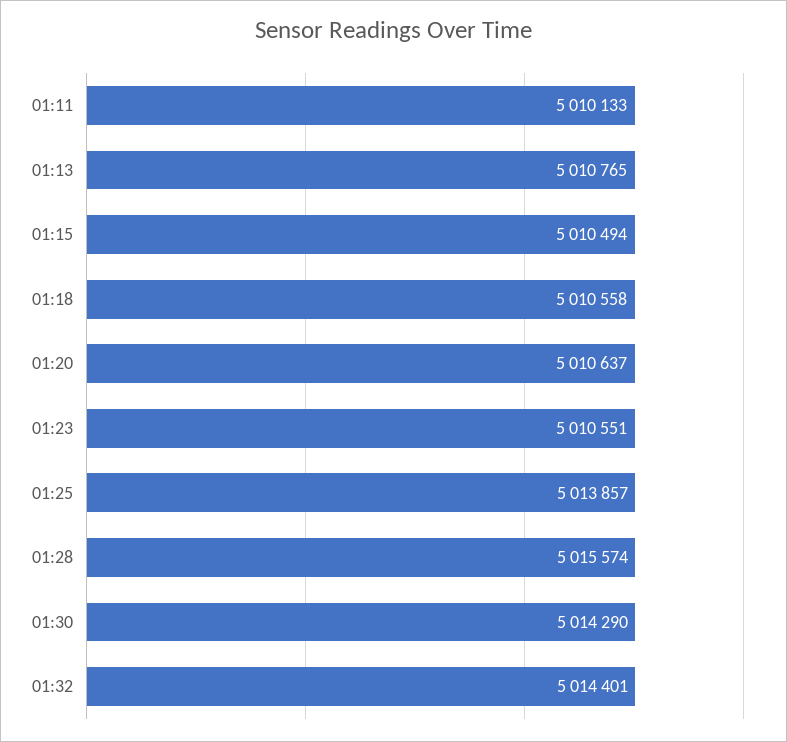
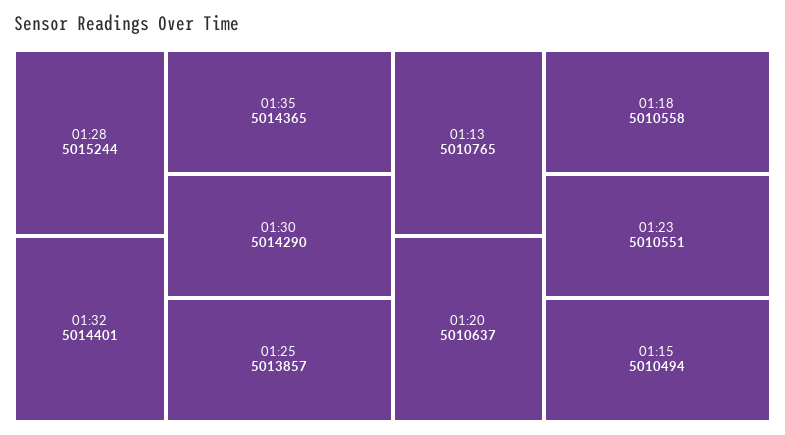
01:11: 5010133 -> none
01:28: 5015574 -> 5015244
01:35: none -> 5014365

